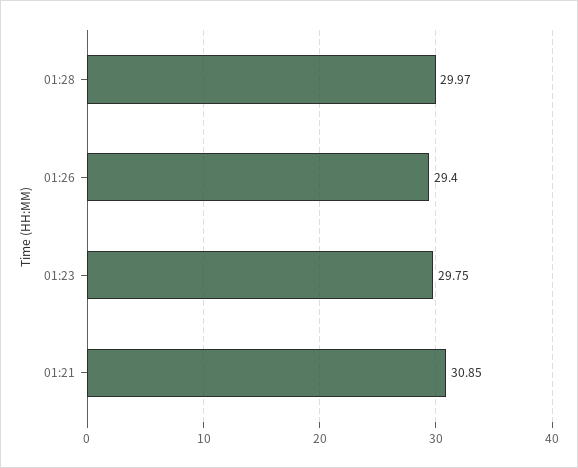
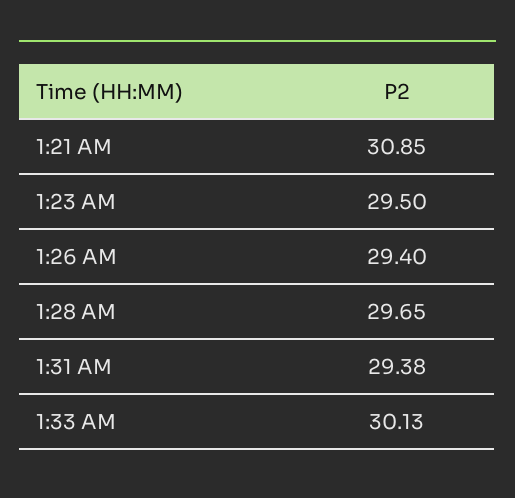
01:28: 29.97 -> 29.65
01:23: 29.75 -> 29.5
1:31 AM: none -> 29.38
1:33 AM: none -> 30.13

